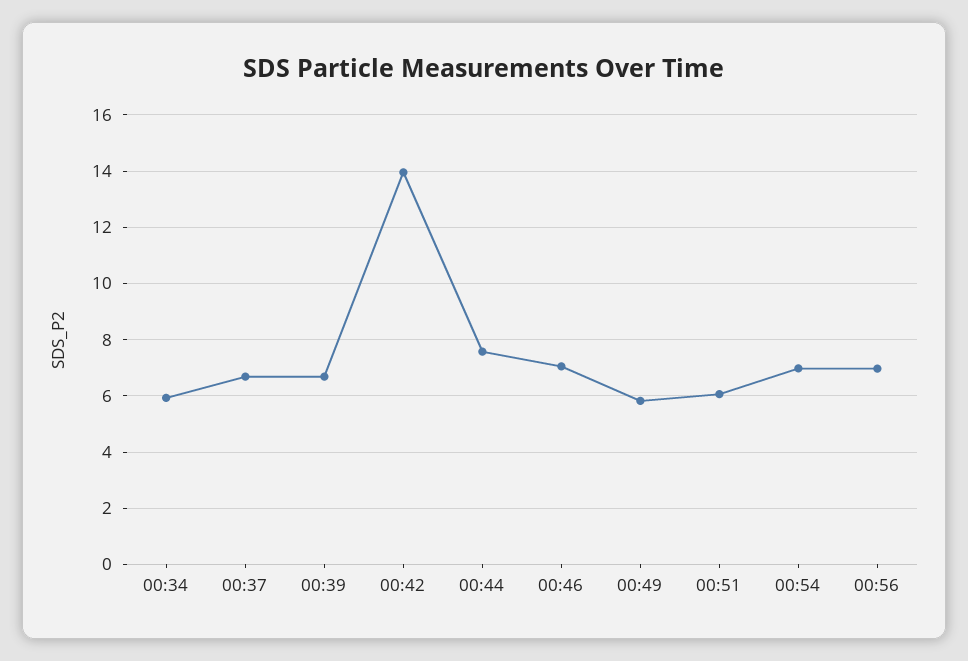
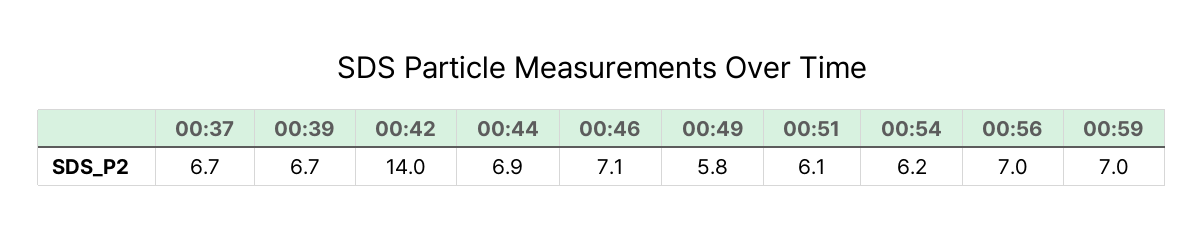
00:34: 6 -> none
00:44: 7.5 -> 6.9
00:54: 7 -> 6.2
00:59: none -> 7

